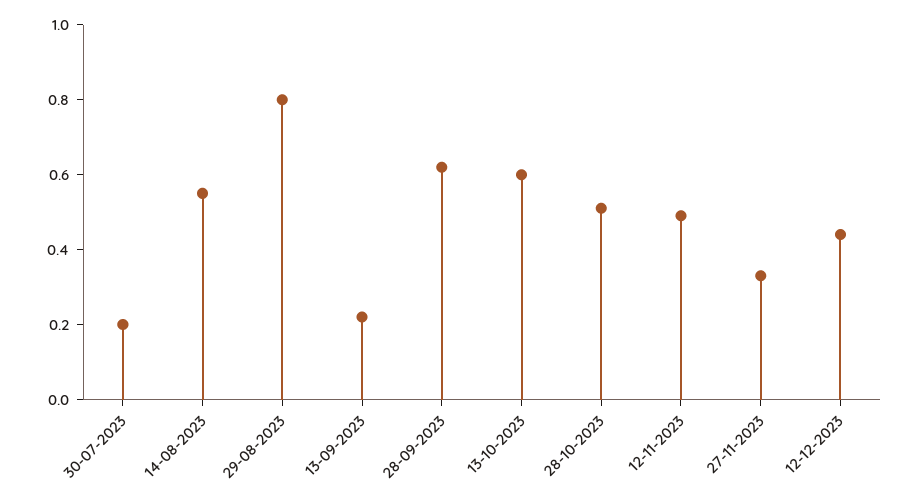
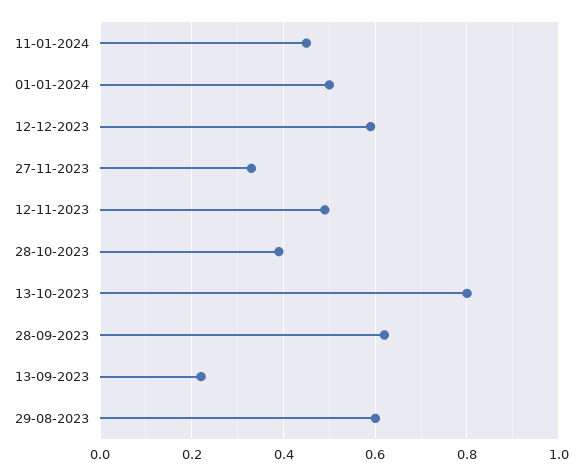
30-07-2023: 0.2 -> none
14-08-2023: 0.55 -> none
29-08-2023: 0.8 -> 0.6
13-10-2023: 0.6 -> 0.8
28-10-2023: 0.5 -> 0.4
12-12-2023: 0.45 -> 0.6
11-01-2024: none -> 0.45
01-01-2024: none -> 0.5

